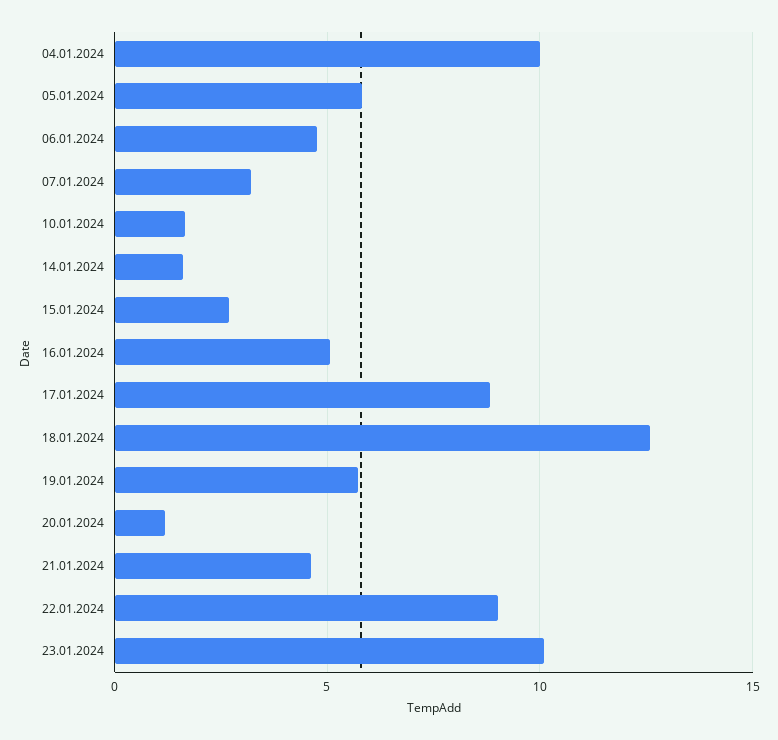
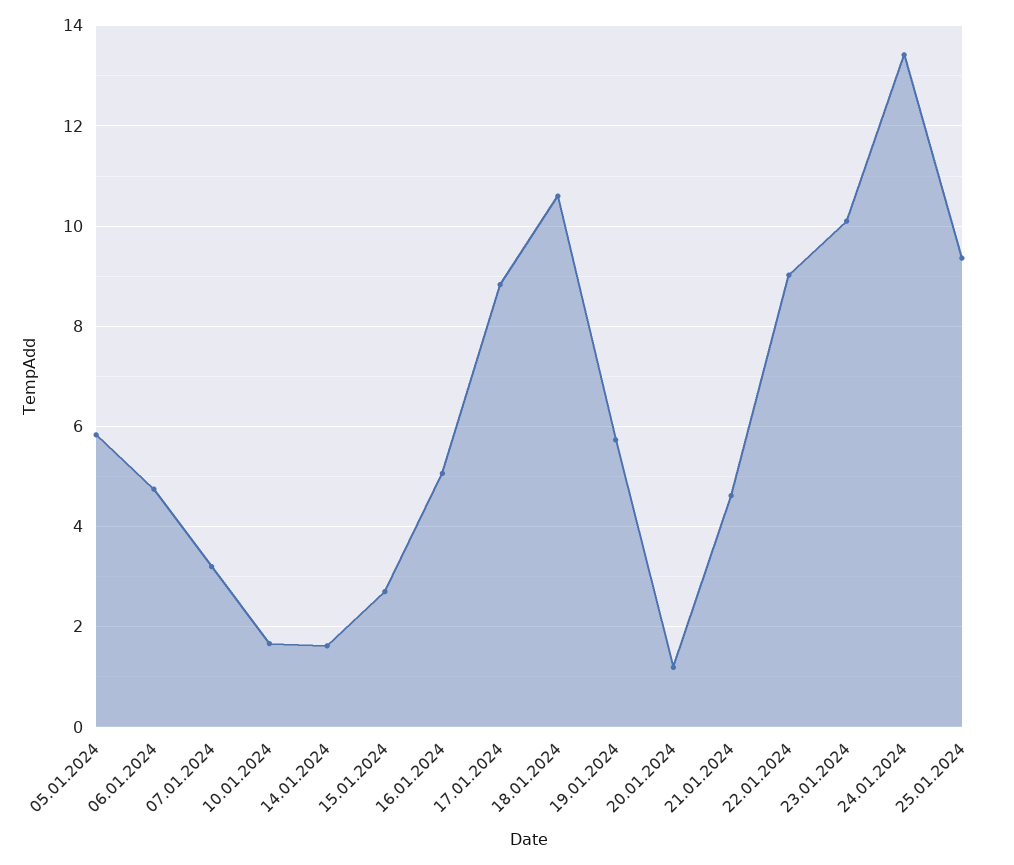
04.01.2024: 10 -> none
18.01.2024: 12.5 -> 10.6
24.01.2024: none -> 13.4
25.01.2024: none -> 9.4

